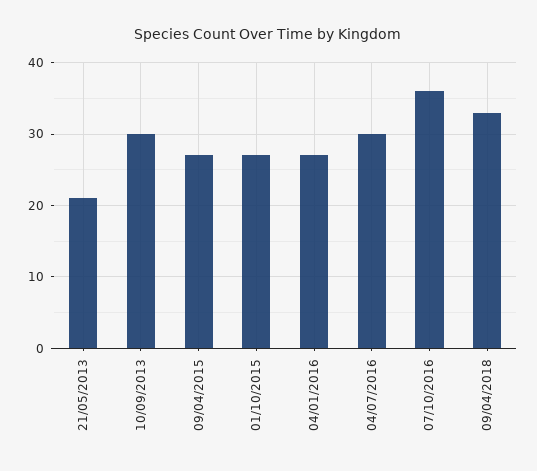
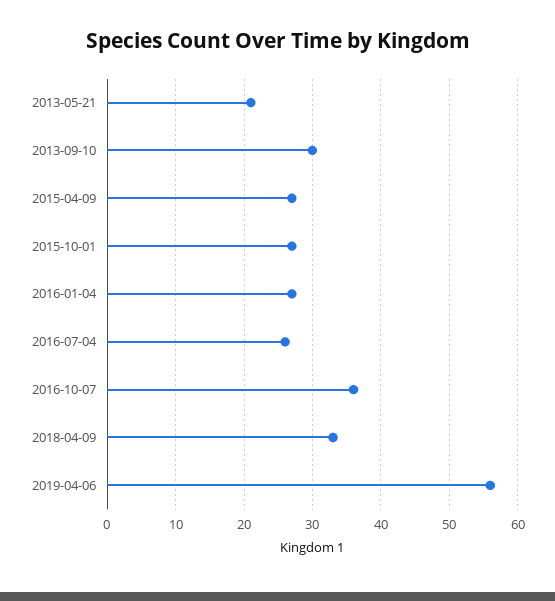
04/07/2016: 30 -> 26
2019-04-06: none -> 56

